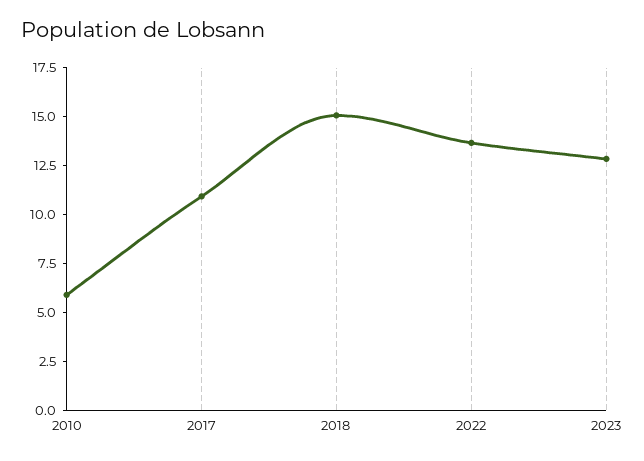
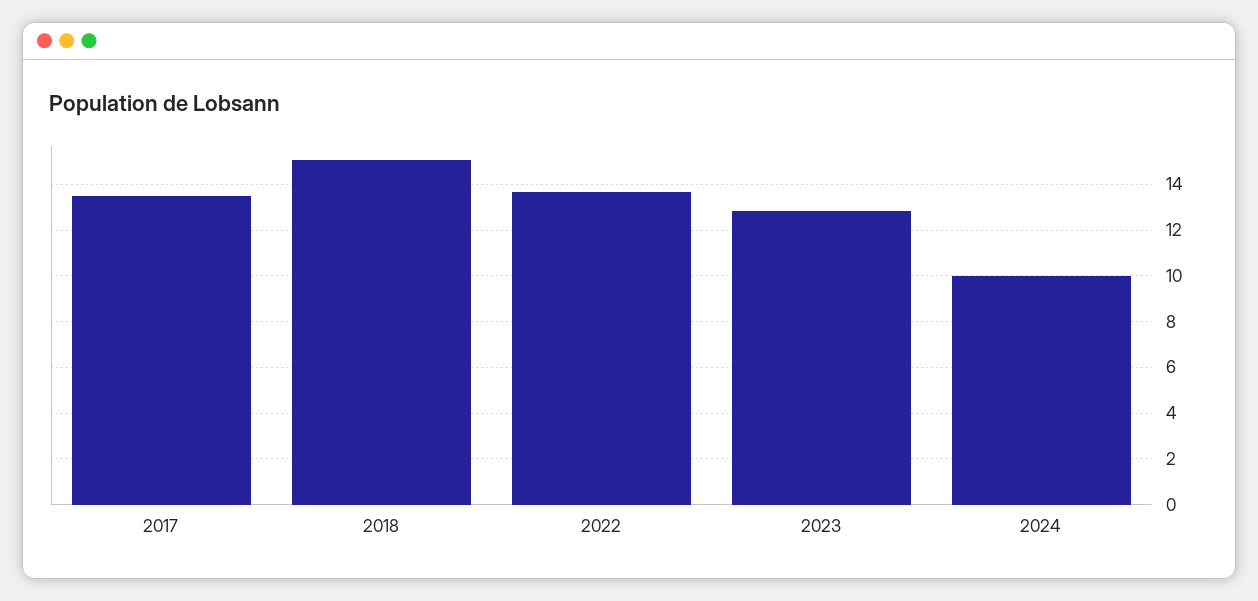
2010: 6 -> none
2017: 11 -> 13.5
2024: none -> 10

